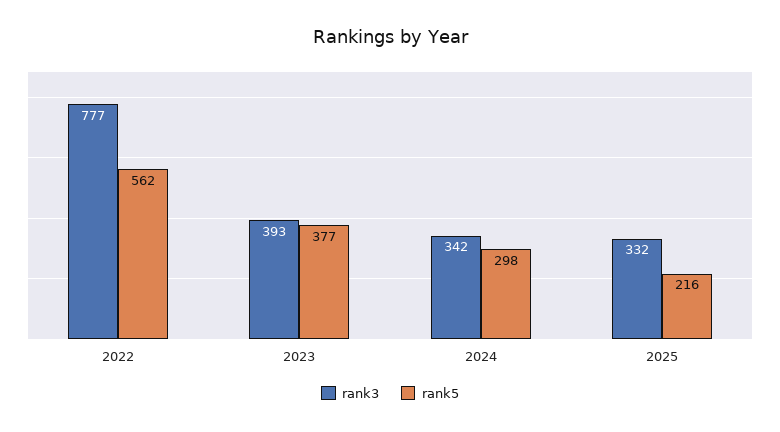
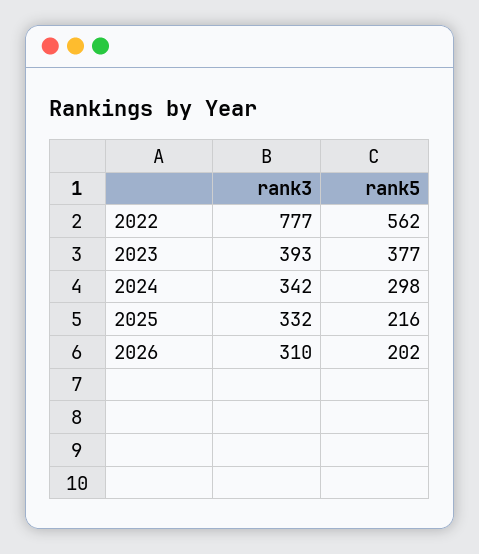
rank3, 2026: none -> 310
rank5, 2026: none -> 202

